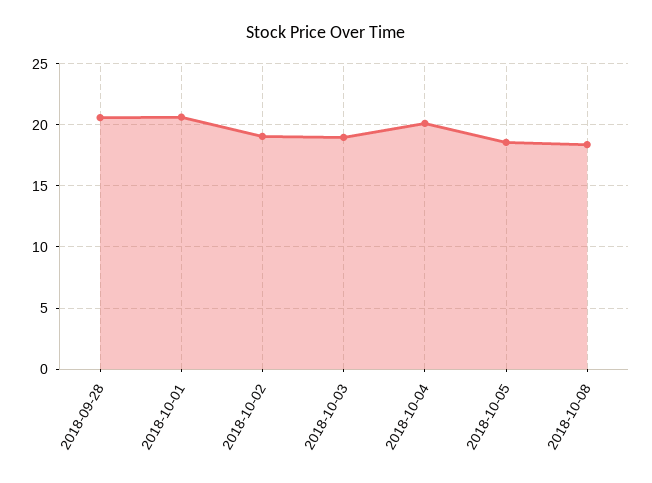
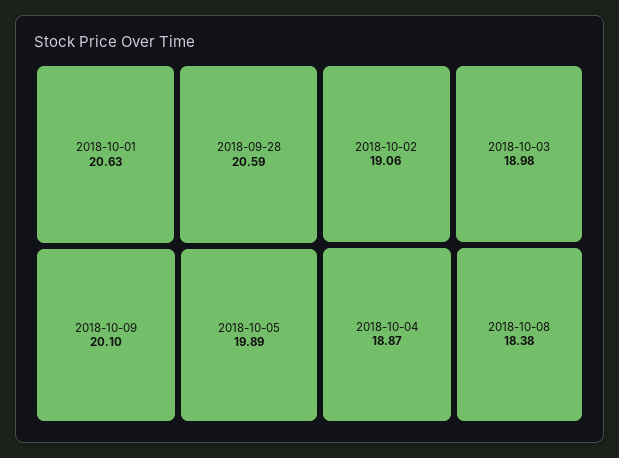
2018-10-04: 20 -> 18.87
2018-10-05: 18.5 -> 19.89
2018-10-09: none -> 20.1

